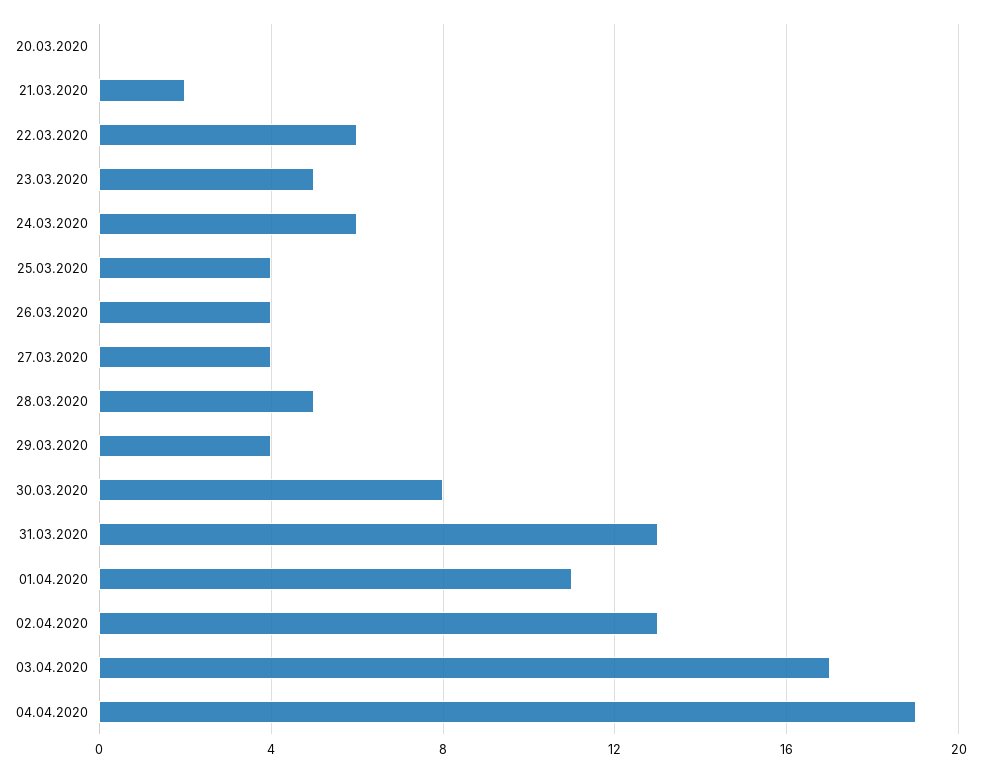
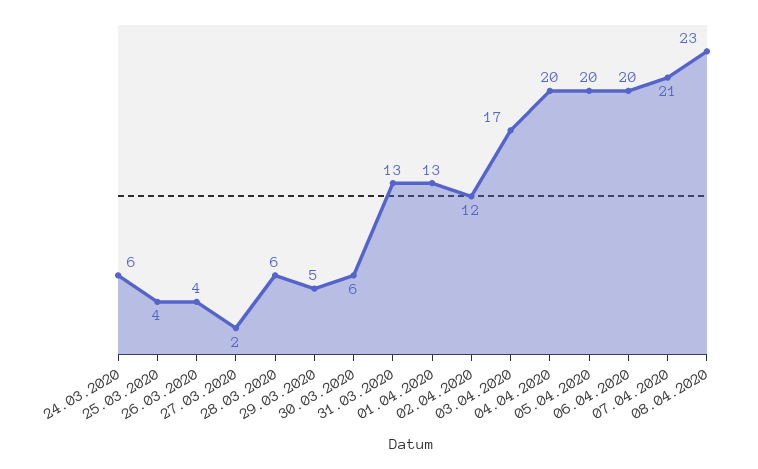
20.03.2020: 0 -> none
21.03.2020: 2 -> none
22.03.2020: 6 -> none
23.03.2020: 5 -> none
27.03.2020: 4 -> 2
28.03.2020: 5 -> 6
29.03.2020: 4 -> 5
30.03.2020: 8 -> 6
01.04.2020: 11 -> 13
02.04.2020: 13 -> 12
04.04.2020: 19 -> 20
05.04.2020: none -> 20
06.04.2020: none -> 20
07.04.2020: none -> 21
08.04.2020: none -> 23

